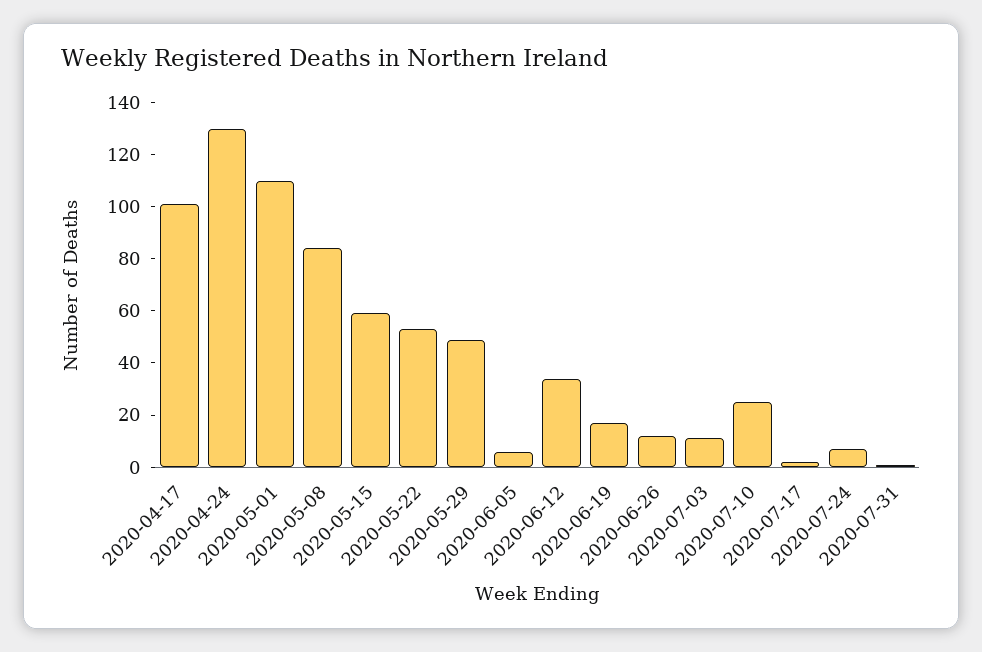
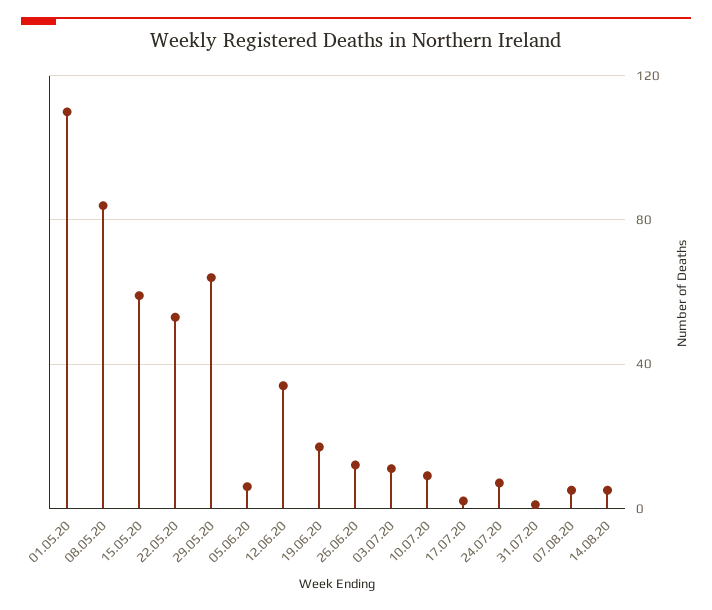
2020-04-17: 100 -> none
2020-04-24: 130 -> none
2020-05-29: 50 -> 65
2020-07-10: 25 -> 10
07.08.20: none -> 5
14.08.20: none -> 5

